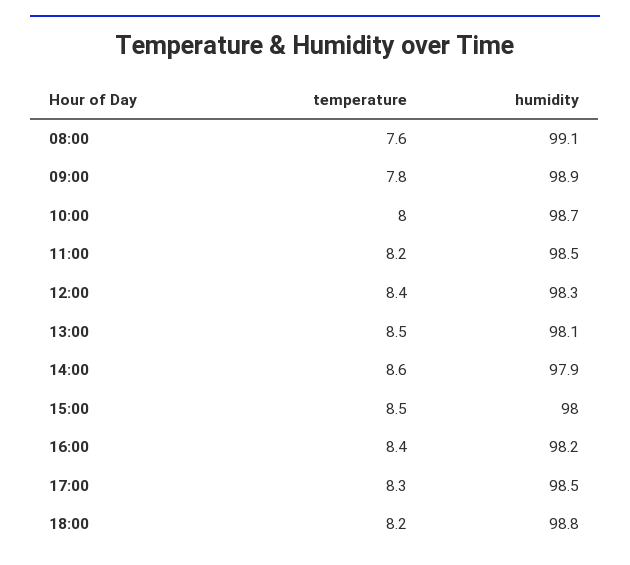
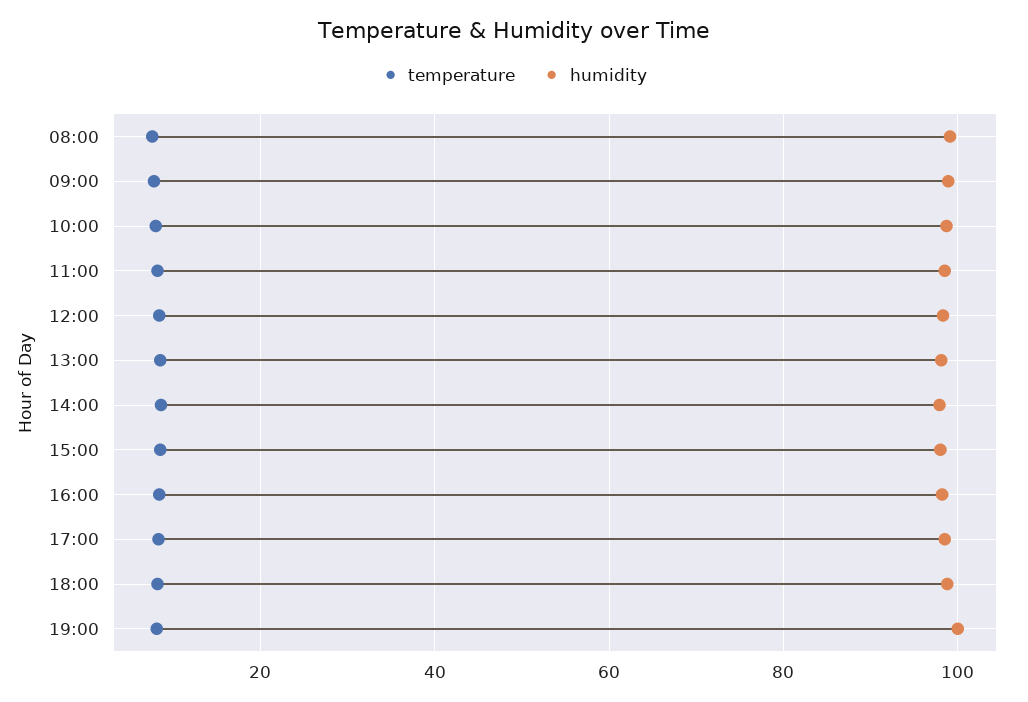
temperature, 19:00: none -> 8
humidity, 19:00: none -> 100

